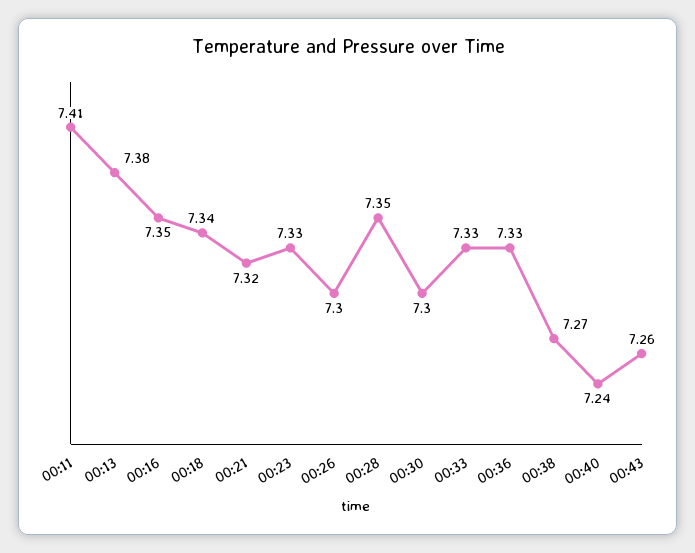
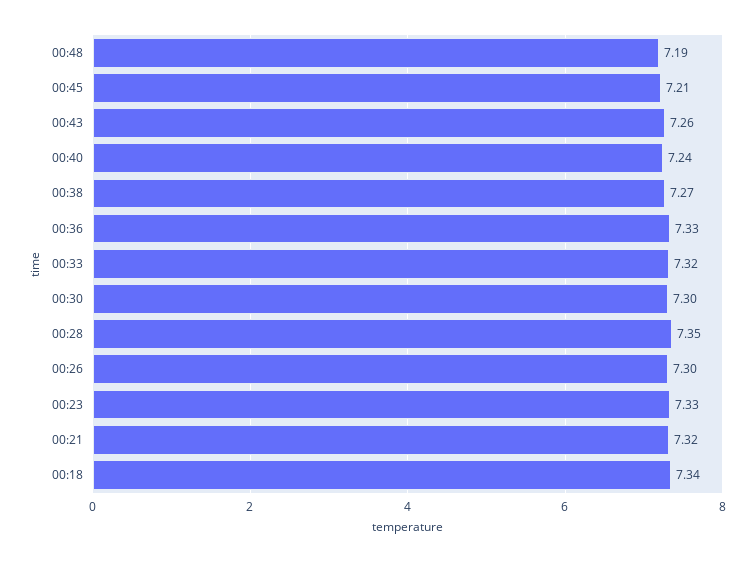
00:11: 7.41 -> none
00:13: 7.38 -> none
00:16: 7.35 -> none
00:33: 7.33 -> 7.32
00:48: none -> 7.19
00:45: none -> 7.21

